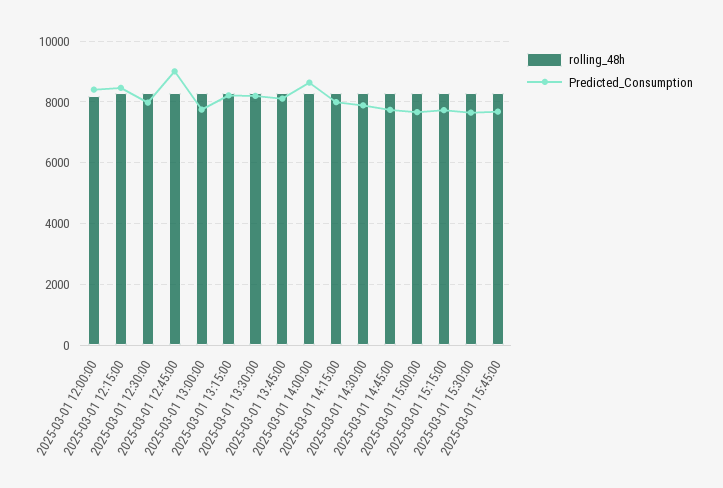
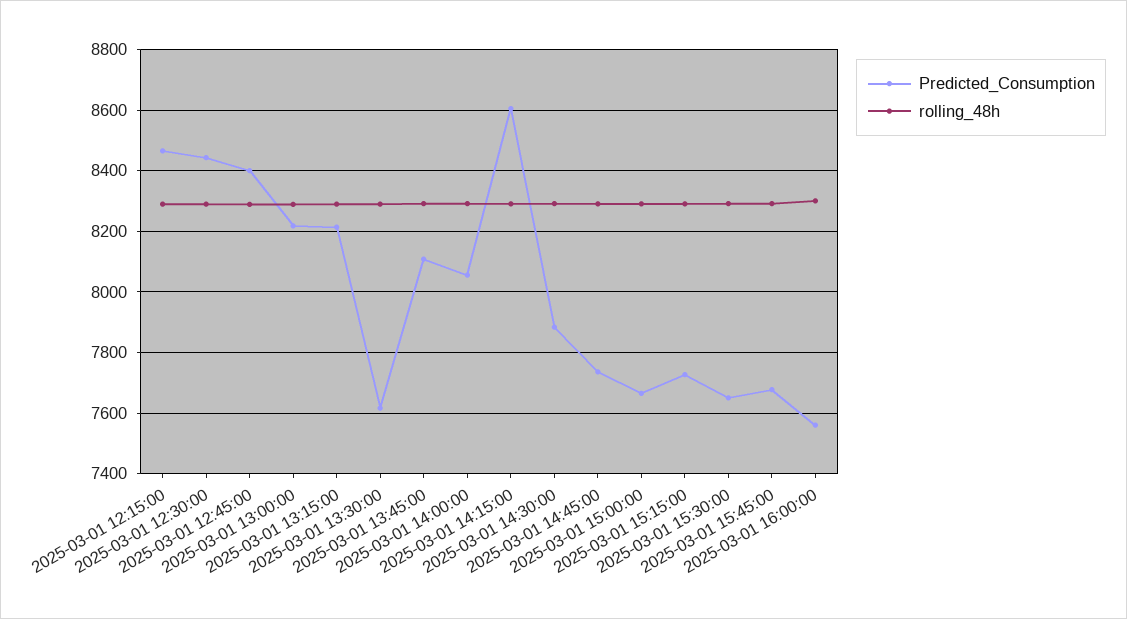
rolling_48h, 2025-03-01 12:00:00: 8200 -> none
Predicted_Consumption, 2025-03-01 12:00:00: 8400 -> none
Predicted_Consumption, 2025-03-01 12:30:00: 8000 -> 8440
Predicted_Consumption, 2025-03-01 12:45:00: 9000 -> 8400
Predicted_Consumption, 2025-03-01 13:00:00: 7800 -> 8220
Predicted_Consumption, 2025-03-01 13:30:00: 8200 -> 7620
Predicted_Consumption, 2025-03-01 14:00:00: 8600 -> 8060
Predicted_Consumption, 2025-03-01 14:15:00: 8000 -> 8600
Predicted_Consumption, 2025-03-01 16:00:00: none -> 7560
rolling_48h, 2025-03-01 16:00:00: none -> 8300

